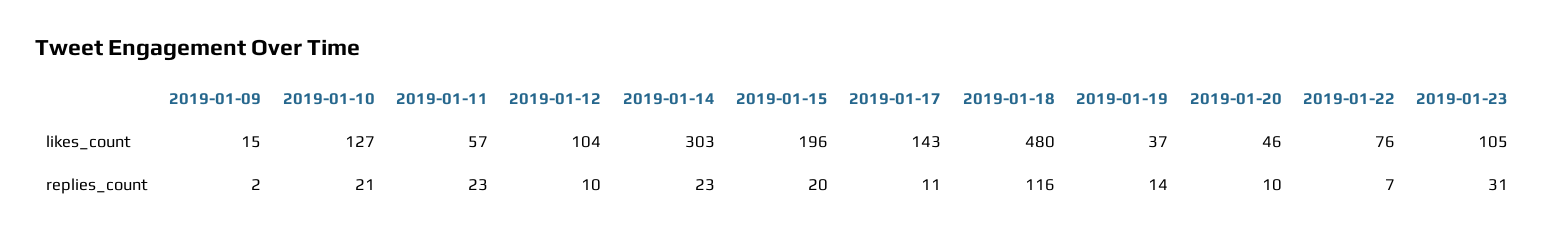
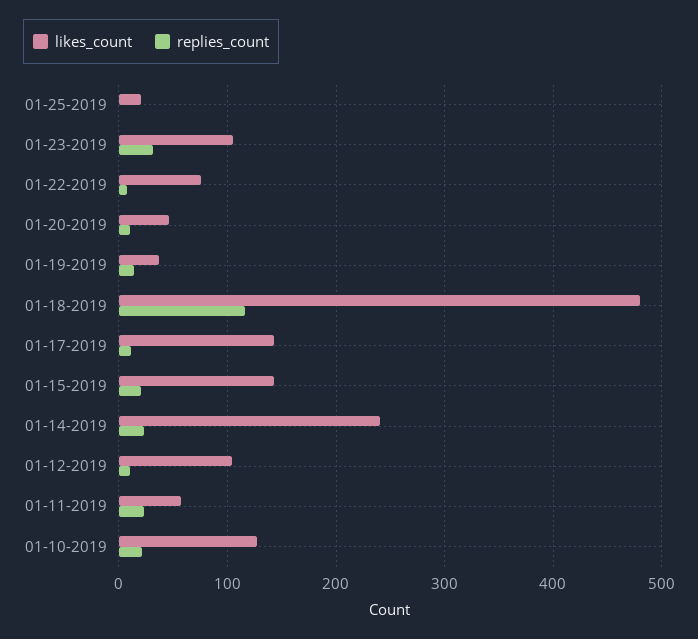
likes_count, 2019-01-09: 15 -> none
likes_count, 2019-01-14: 303 -> 240
likes_count, 2019-01-15: 196 -> 140
replies_count, 2019-01-09: 2 -> none
likes_count, 01-25-2019: none -> 20
replies_count, 01-25-2019: none -> 0

